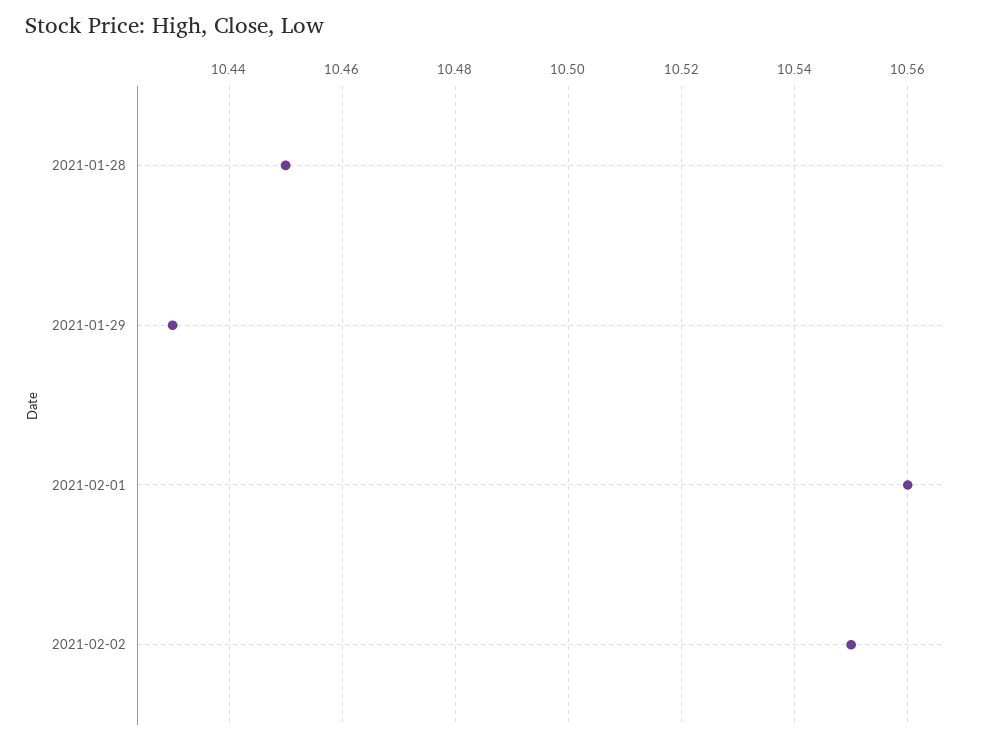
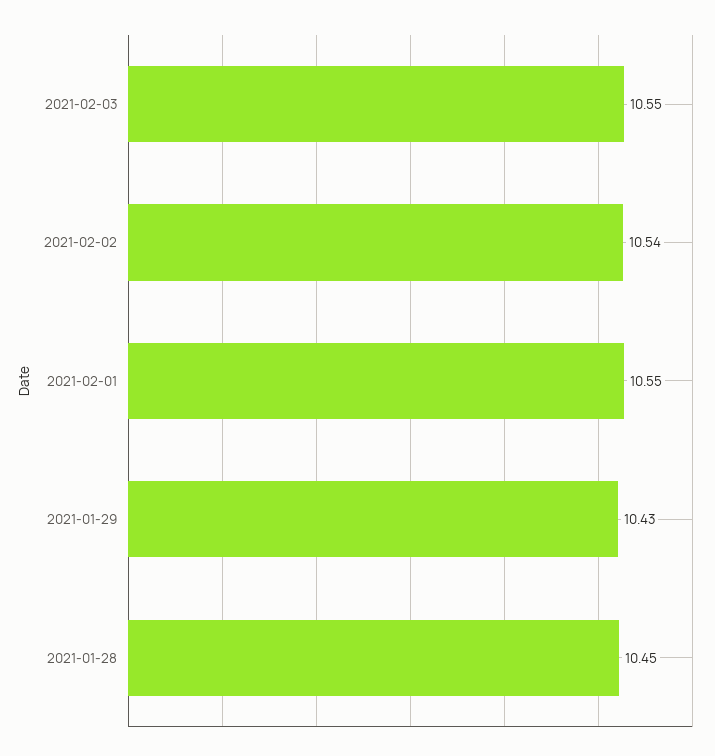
2021-02-01: 10.56 -> 10.55
2021-02-02: 10.55 -> 10.54
2021-02-03: none -> 10.55

